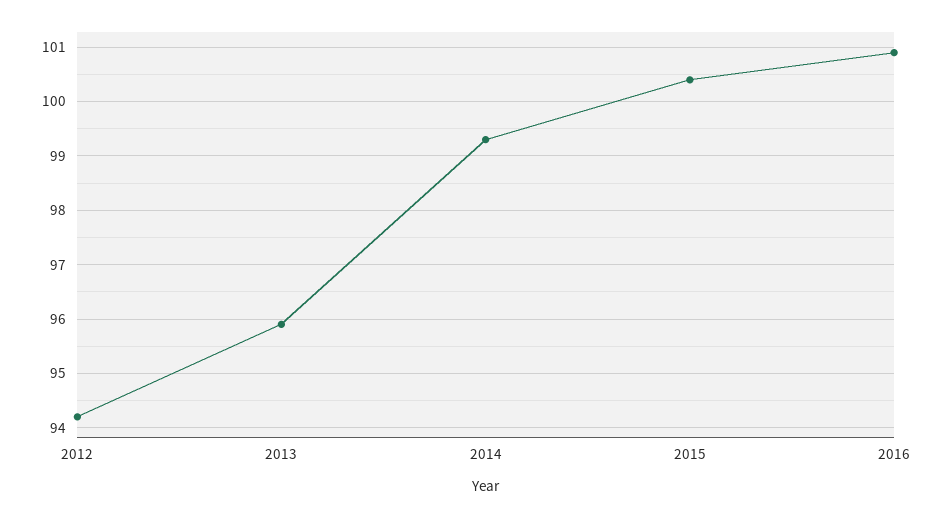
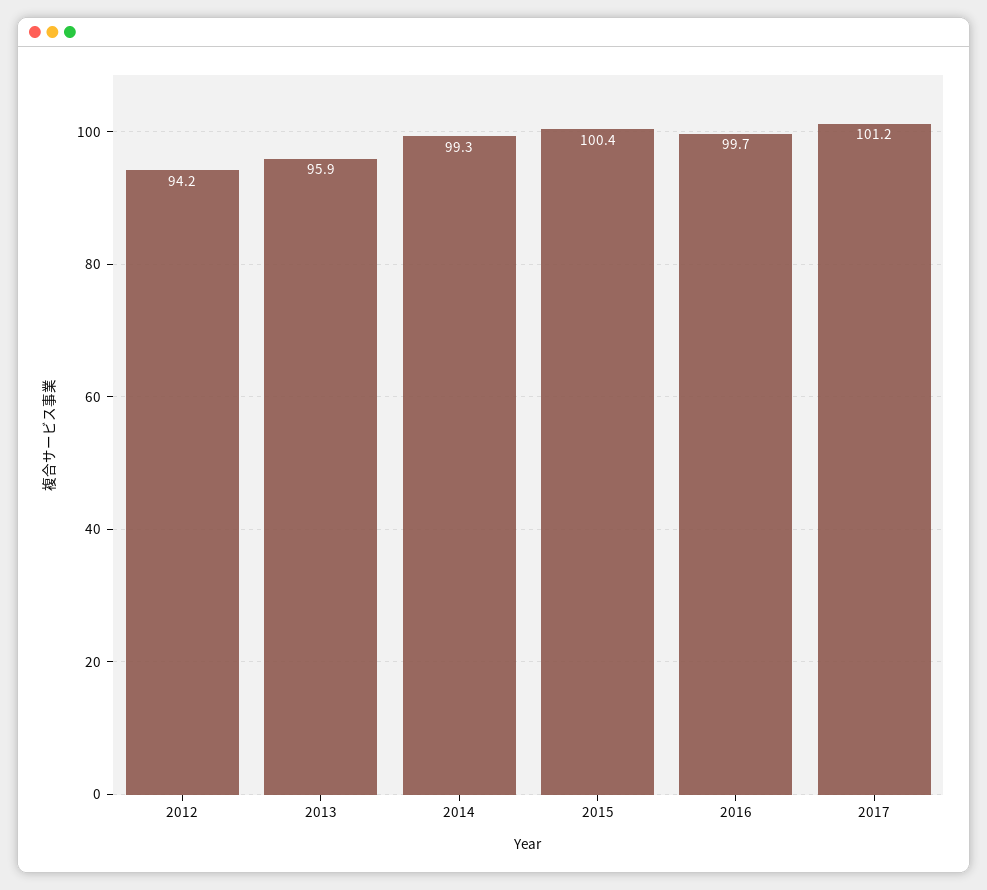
2016: 101 -> 99.7
2017: none -> 101.2

